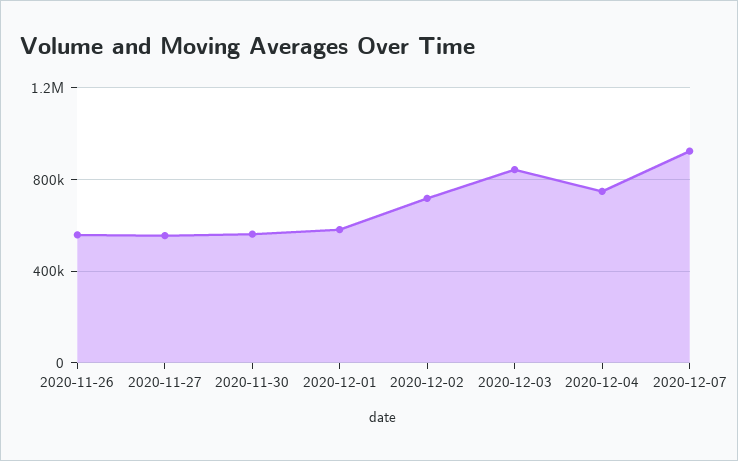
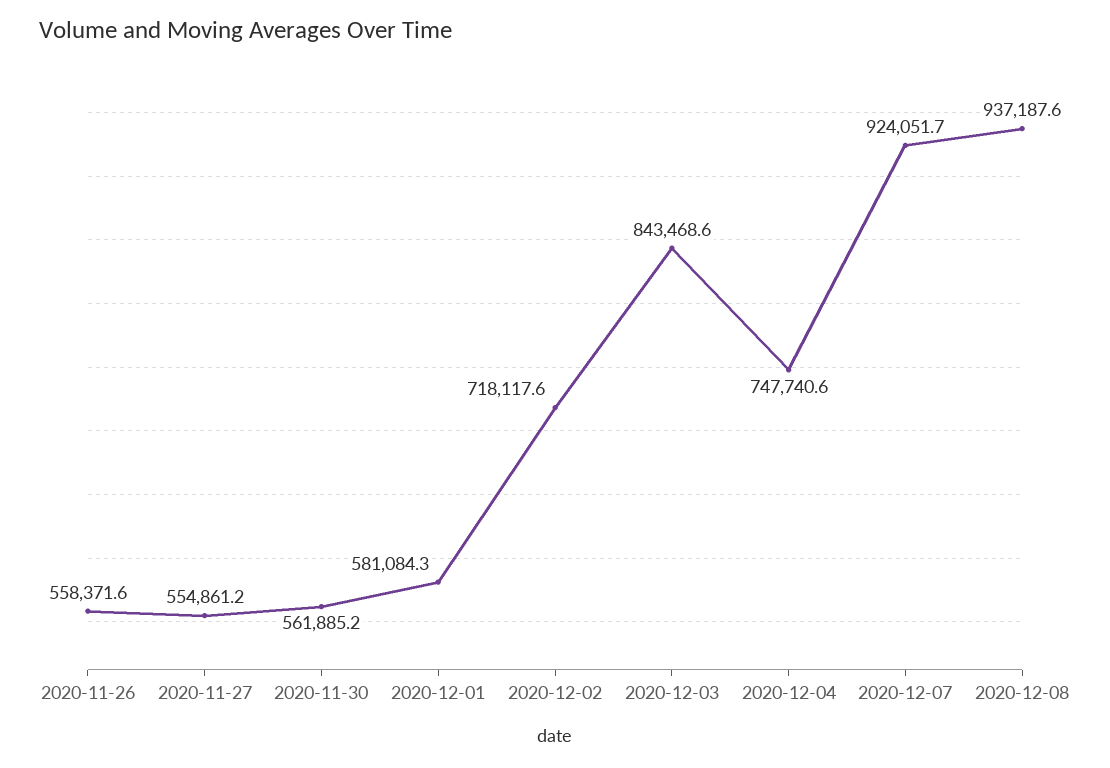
2020-12-08: none -> 937187.6

